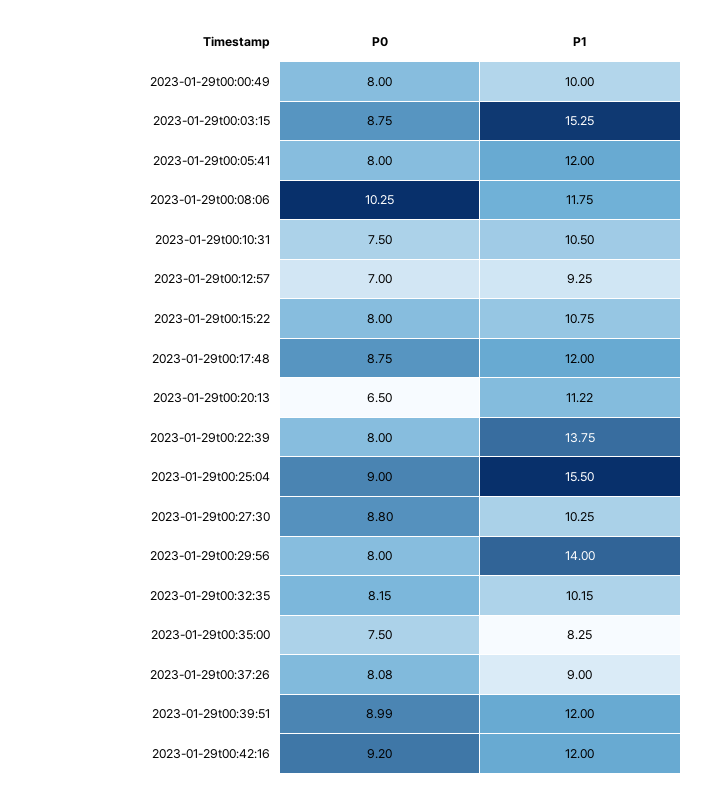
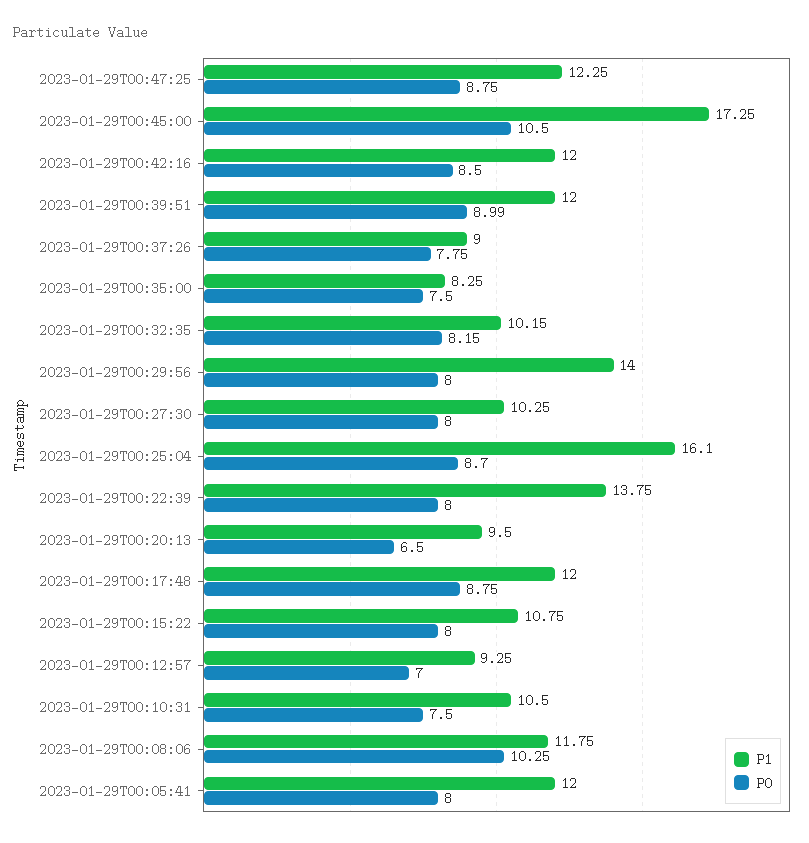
P0, 2023-01-29t00:00:49: 8 -> none
P1, 2023-01-29t00:00:49: 10 -> none
P0, 2023-01-29t00:03:15: 8.75 -> none
P1, 2023-01-29t00:03:15: 15.25 -> none
P1, 2023-01-29t00:20:13: 11.22 -> 9.5
P0, 2023-01-29t00:25:04: 9 -> 8.7
P1, 2023-01-29t00:25:04: 15.5 -> 16.1
P0, 2023-01-29t00:27:30: 8.8 -> 8
P0, 2023-01-29t00:37:26: 8.08 -> 7.75
P0, 2023-01-29t00:42:16: 9.2 -> 8.5
P1, 2023-01-29T00:47:25: none -> 12.25
P0, 2023-01-29T00:47:25: none -> 8.75
P1, 2023-01-29T00:45:00: none -> 17.25
P0, 2023-01-29T00:45:00: none -> 10.5

